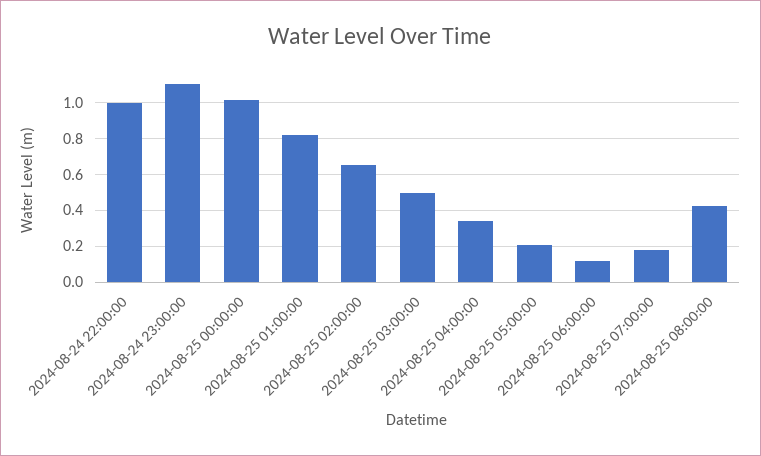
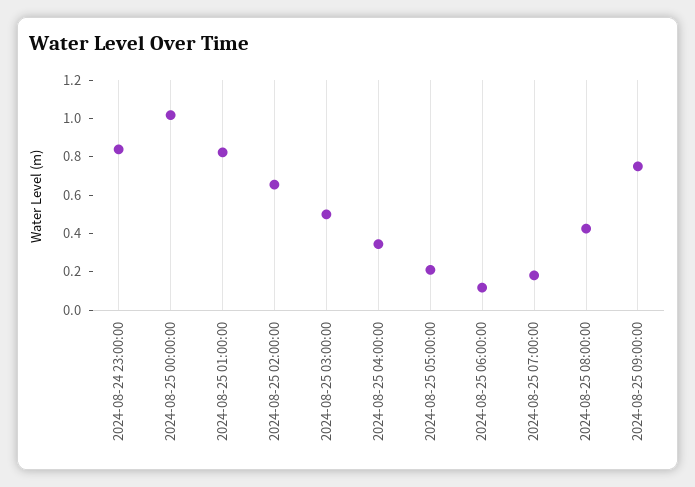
2024-08-24 22:00:00: 1 -> none
2024-08-24 23:00:00: 1.1 -> 0.85
2024-08-25 09:00:00: none -> 0.75

